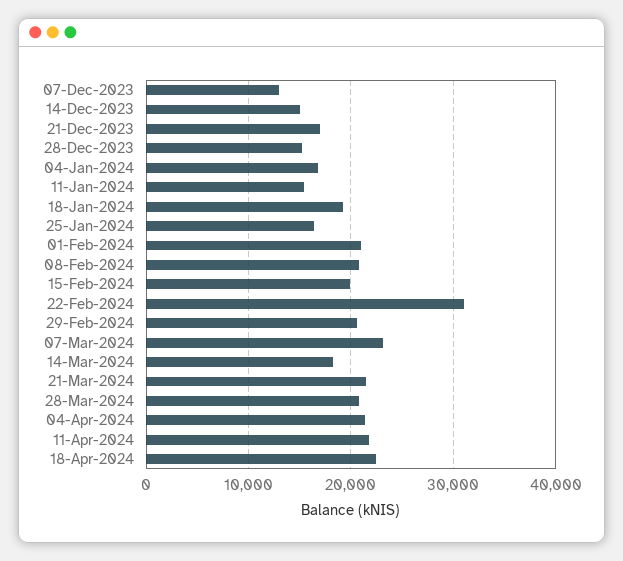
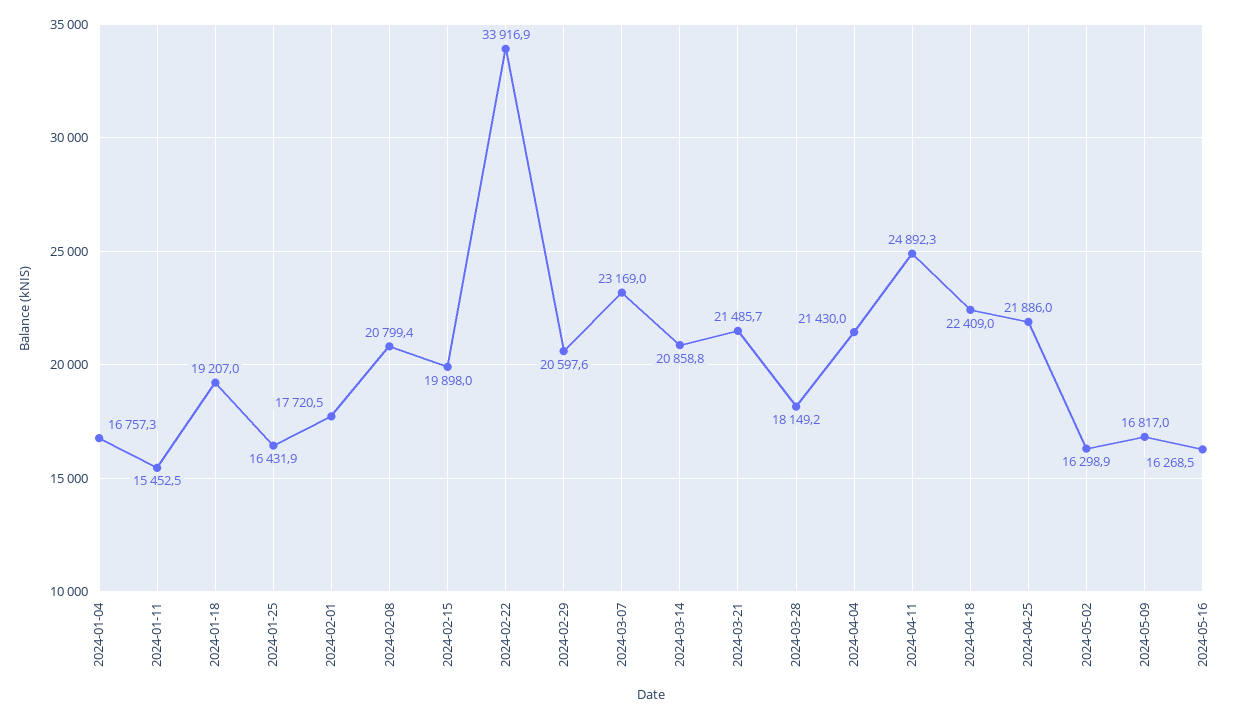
07-Dec-2023: 13000 -> none
14-Dec-2023: 15000 -> none
21-Dec-2023: 17000 -> none
28-Dec-2023: 15000 -> none
01-Feb-2024: 21000 -> 17720.5
22-Feb-2024: 31000 -> 33916.9
14-Mar-2024: 18000 -> 20858.8
28-Mar-2024: 21000 -> 18149.2
11-Apr-2024: 22000 -> 24892.3
2024-04-25: none -> 21886
2024-05-02: none -> 16298.9
2024-05-09: none -> 16817
2024-05-16: none -> 16268.5

